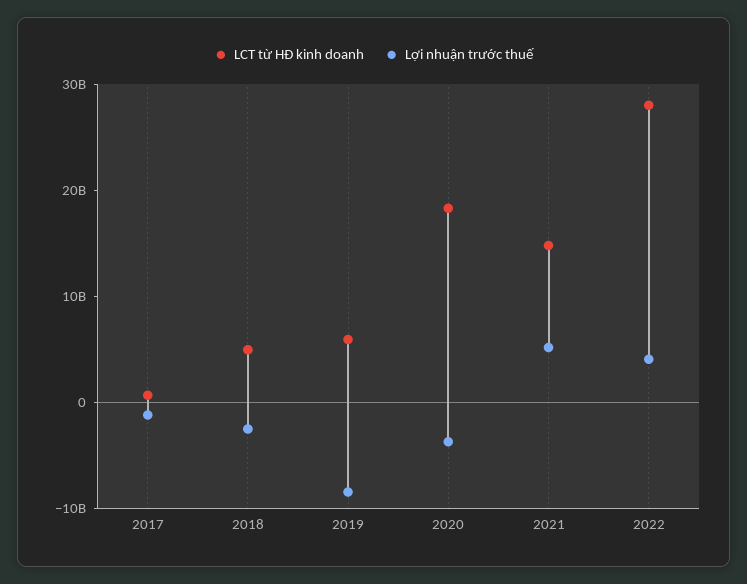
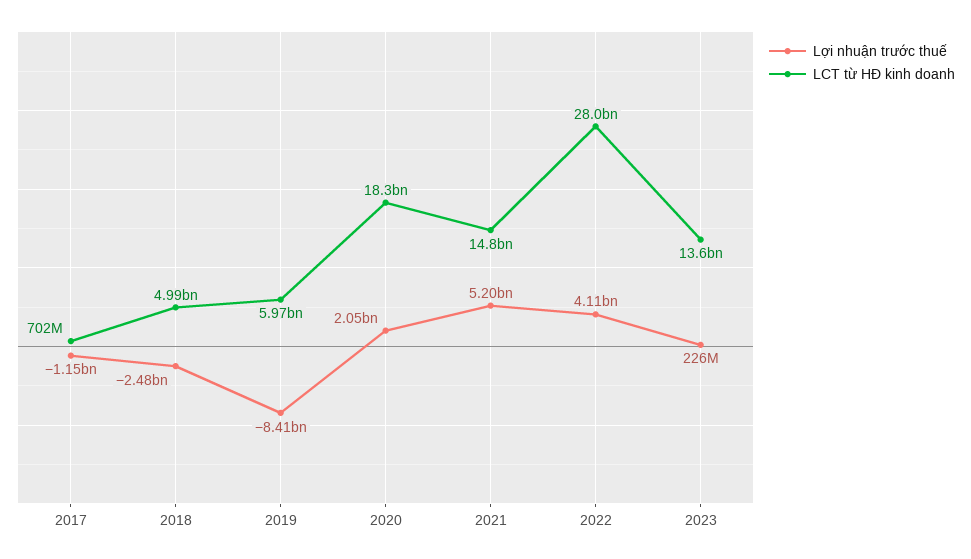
Lợi nhuận trước thuế, 2020: -4000000000 -> 2050000000
Lợi nhuận trước thuế, 2023: none -> 226000000
LCT từ HĐ kinh doanh, 2023: none -> 13600000000

